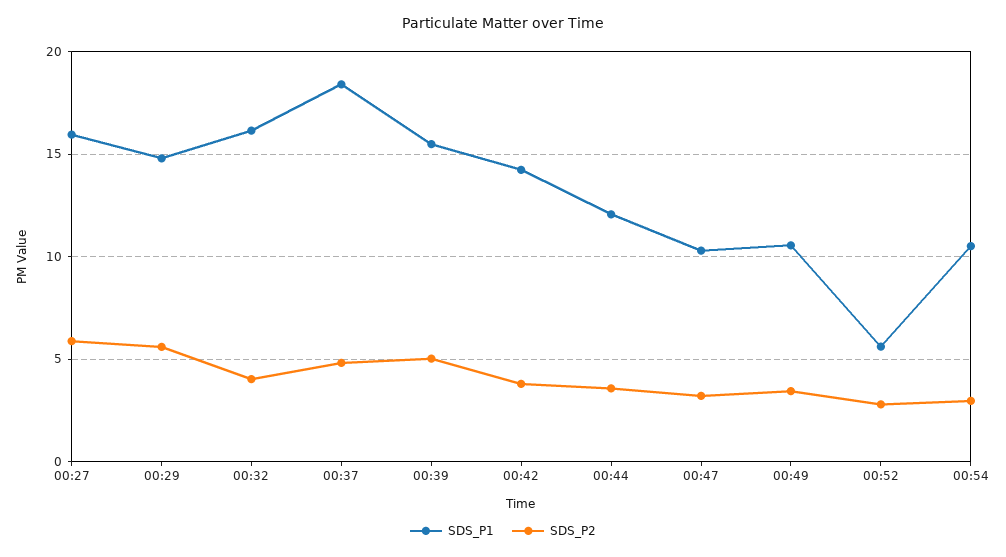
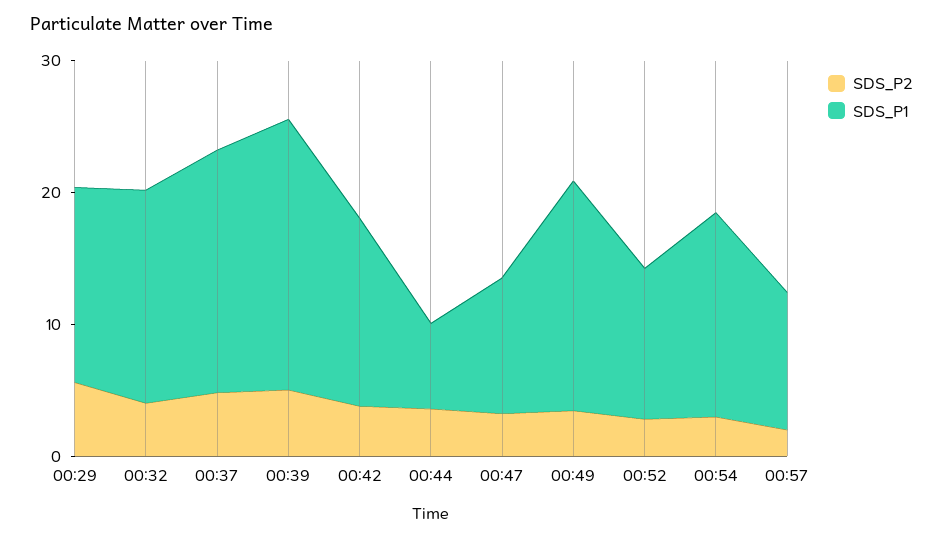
SDS_P1, 00:27: 16 -> none
SDS_P2, 00:27: 6 -> none
SDS_P1, 00:39: 15.5 -> 20
SDS_P1, 00:44: 12 -> 6
SDS_P1, 00:49: 10.5 -> 18
SDS_P1, 00:52: 5.5 -> 12
SDS_P1, 00:54: 10.5 -> 16
SDS_P2, 00:57: none -> 2
SDS_P1, 00:57: none -> 10

